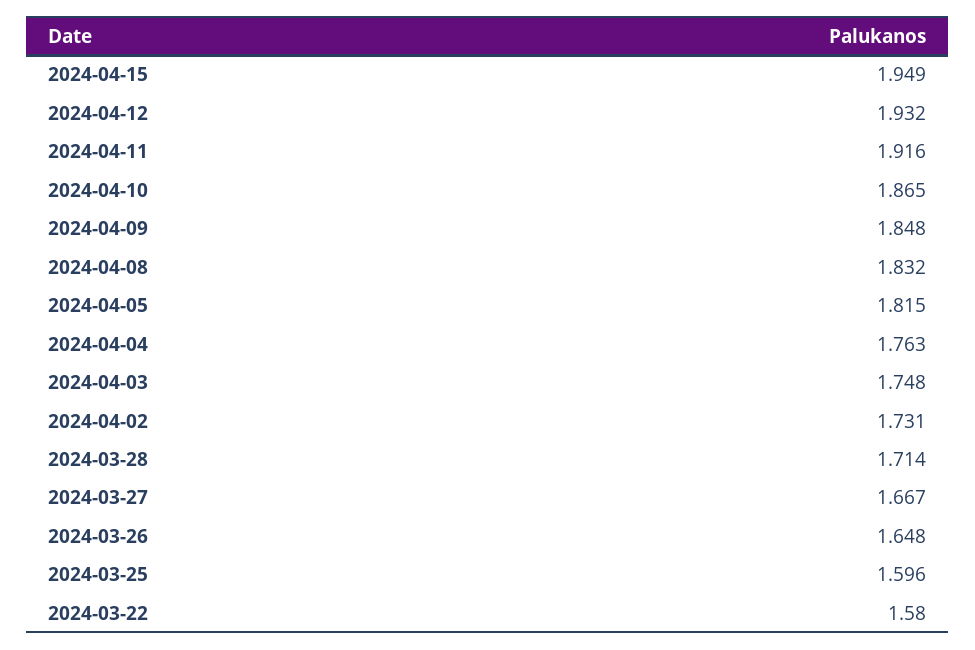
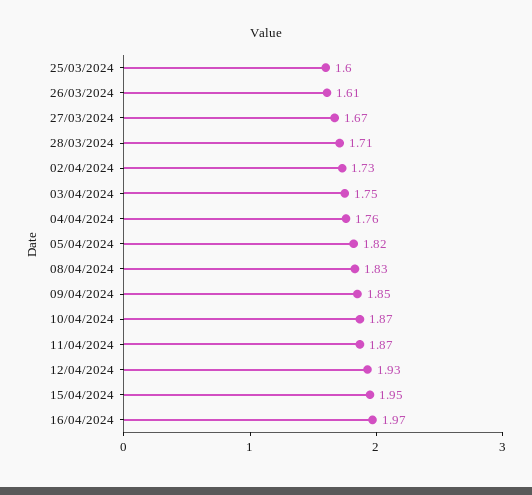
2024-04-11: 1.916 -> 1.87
2024-03-26: 1.648 -> 1.61
2024-03-22: 1.58 -> none
16/04/2024: none -> 1.97

